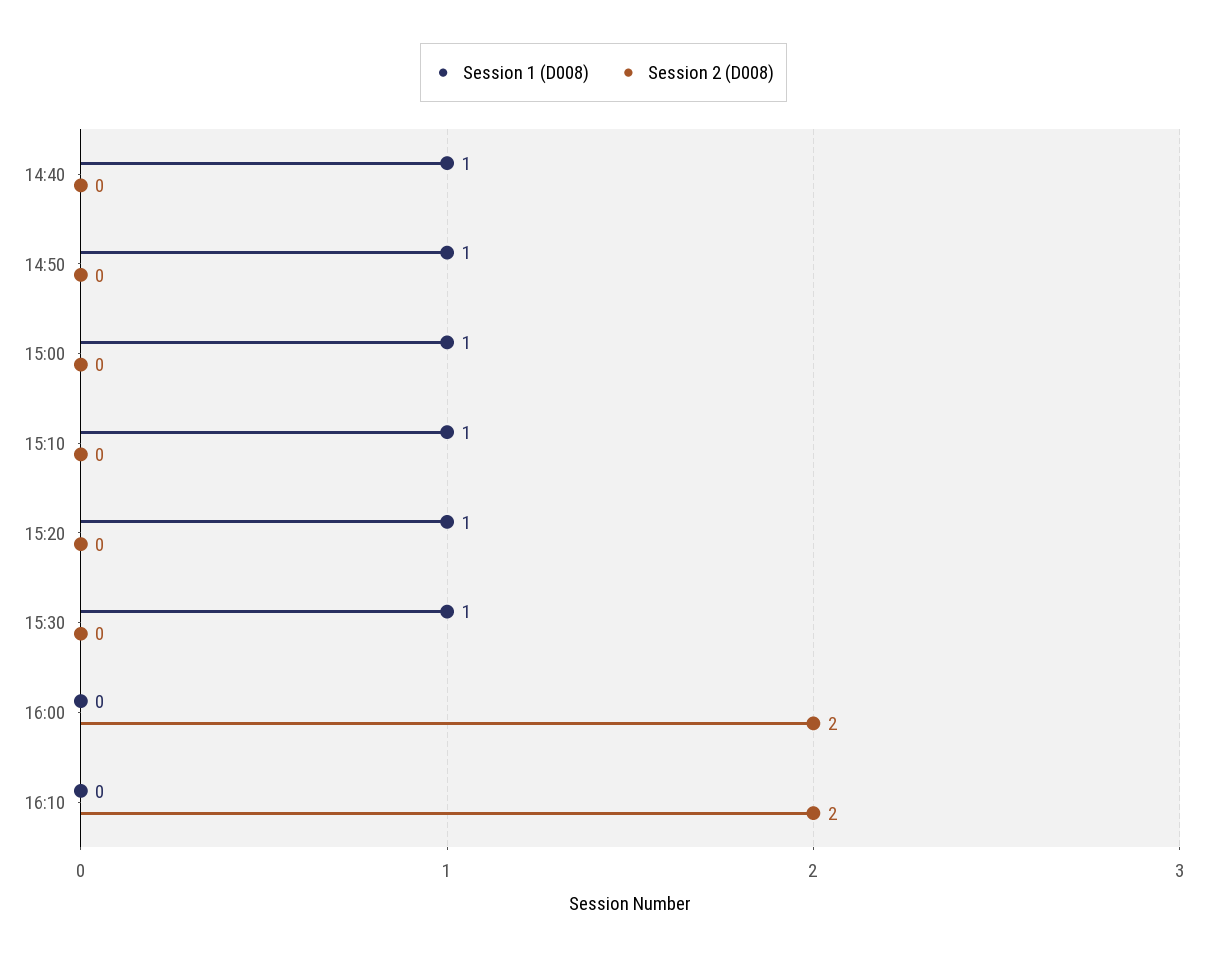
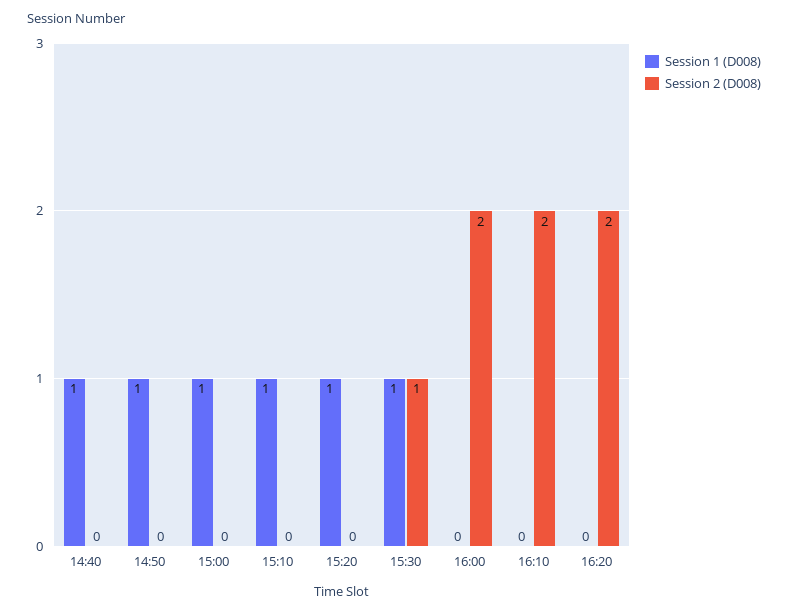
Session 2 (D008), 15:30: 0 -> 1
Session 1 (D008), 16:20: none -> 0
Session 2 (D008), 16:20: none -> 2

